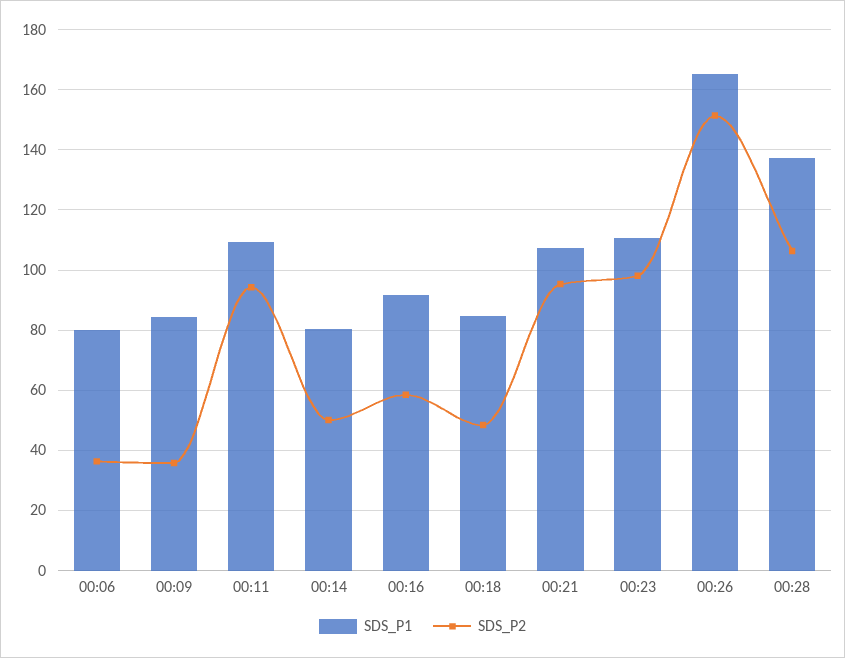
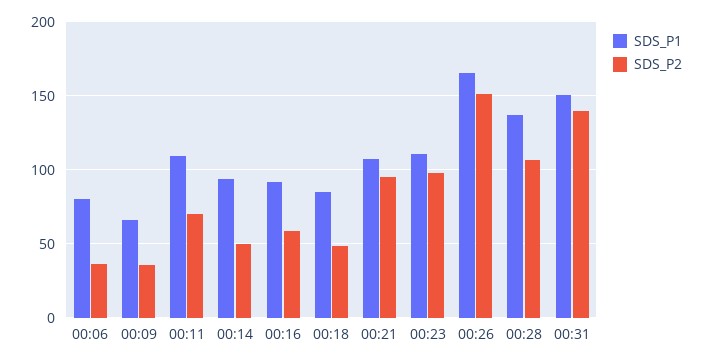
SDS_P1, 00:09: 84 -> 65
SDS_P2, 00:11: 94 -> 70
SDS_P1, 00:14: 80 -> 95
SDS_P1, 00:31: none -> 150
SDS_P2, 00:31: none -> 140

